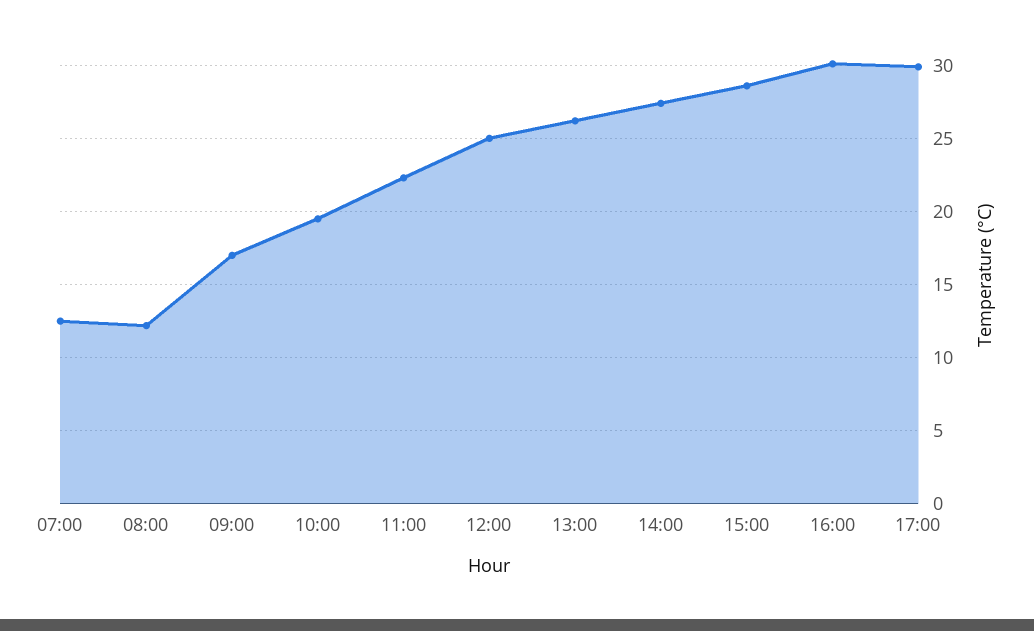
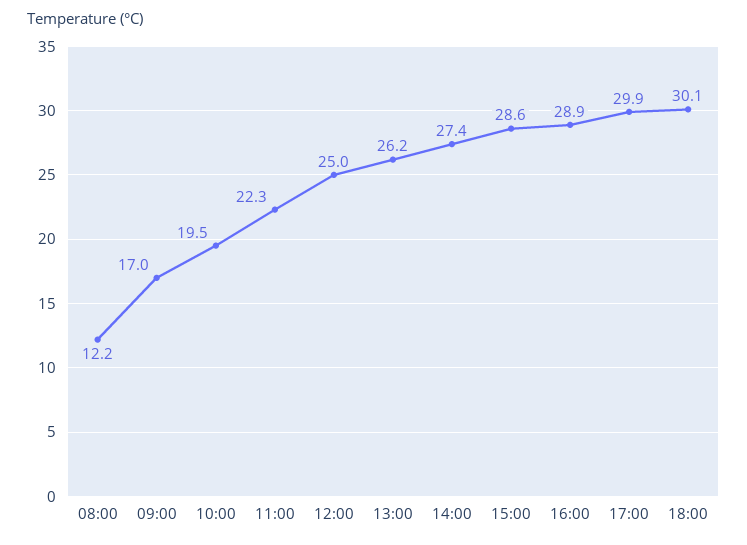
07:00: 12.5 -> none
16:00: 30 -> 28.9
18:00: none -> 30.1

